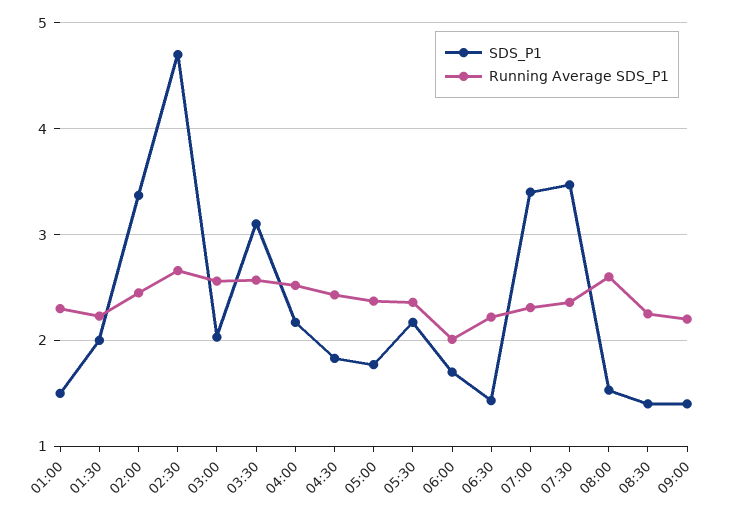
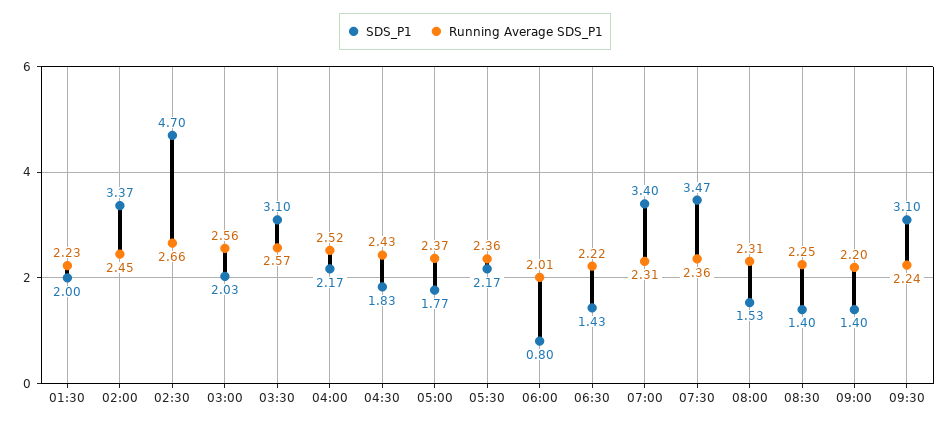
SDS_P1, 01:00: 1.5 -> none
Running Average SDS_P1, 01:00: 2.3 -> none
SDS_P1, 06:00: 1.7 -> 0.8
Running Average SDS_P1, 08:00: 2.6 -> 2.31
SDS_P1, 09:30: none -> 3.1
Running Average SDS_P1, 09:30: none -> 2.24

